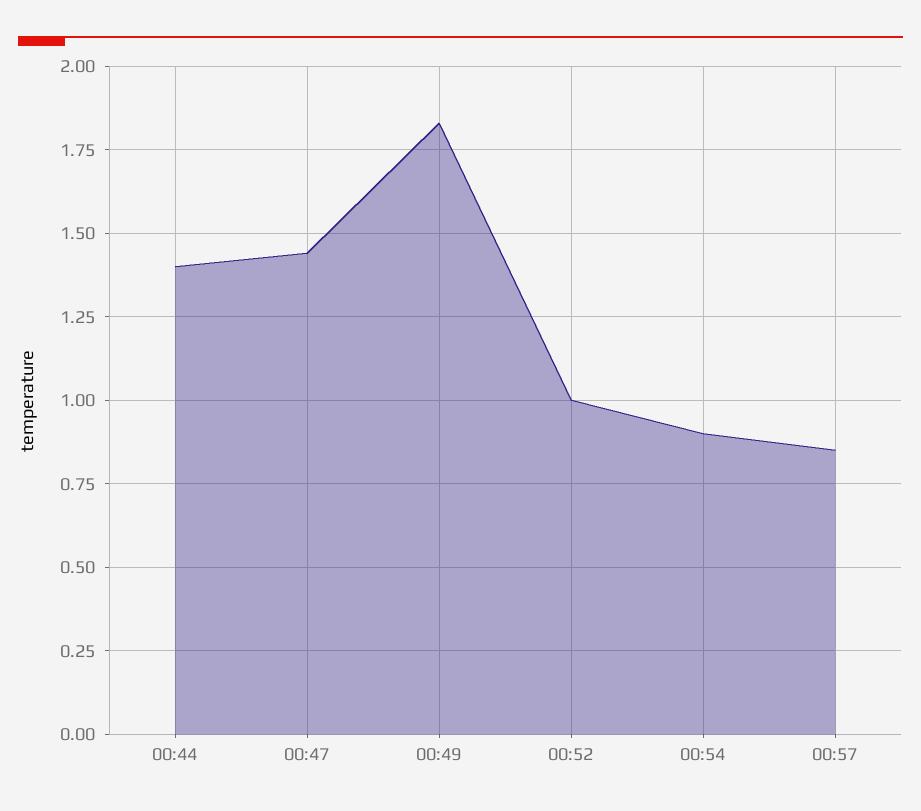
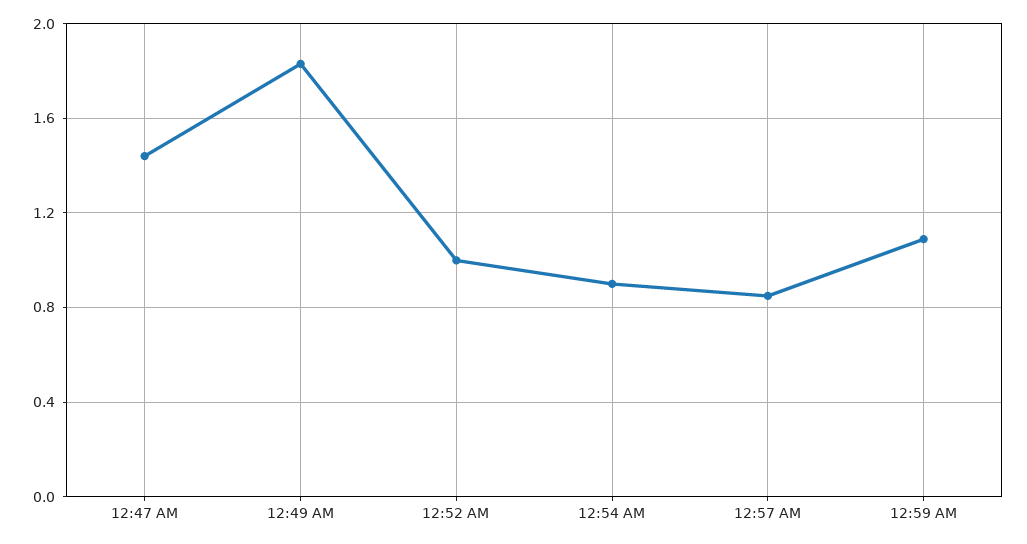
00:44: 1.4 -> none
12:59 AM: none -> 1.1

